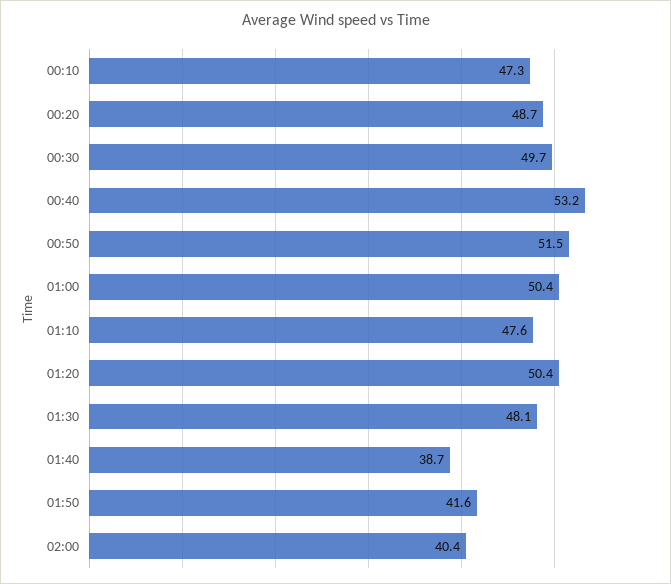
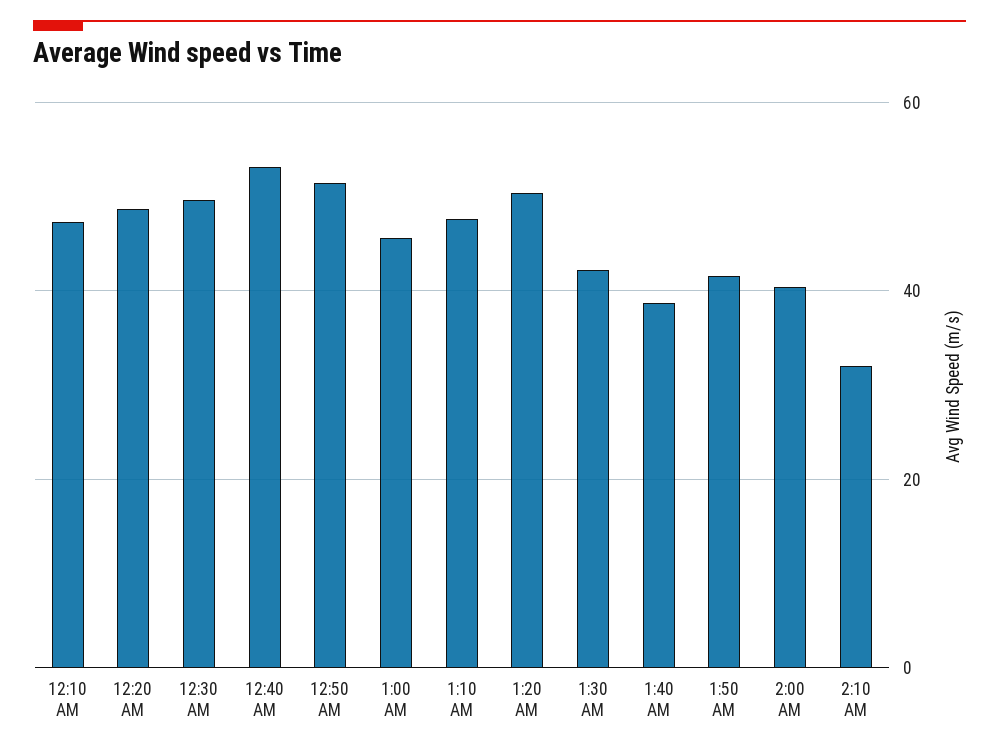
01:00: 50.4 -> 46
01:30: 48.1 -> 42
2:10 AM: none -> 32

